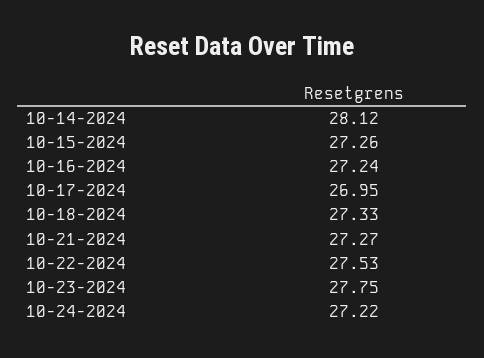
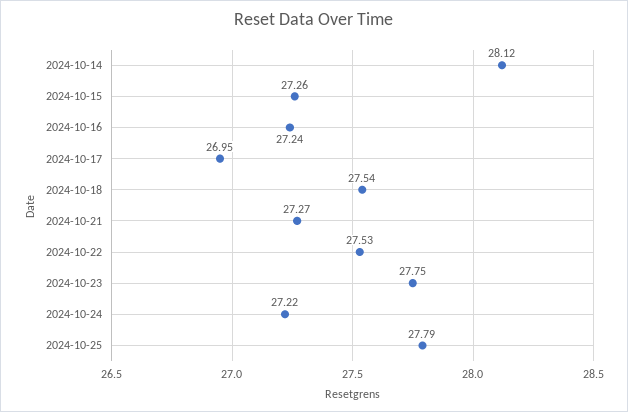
10-18-2024: 27.33 -> 27.54
2024-10-25: none -> 27.79

